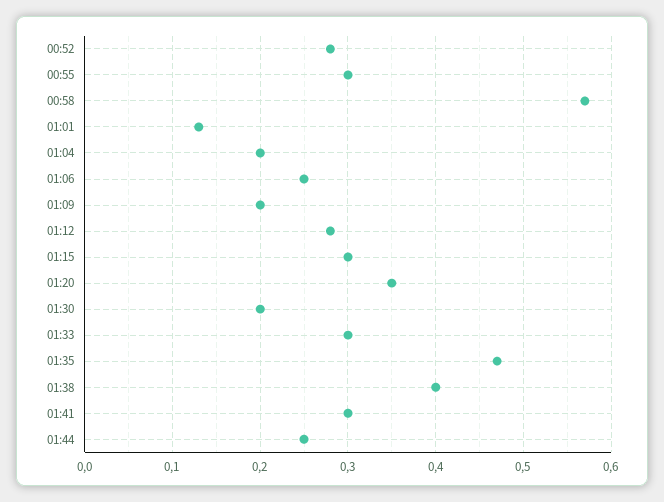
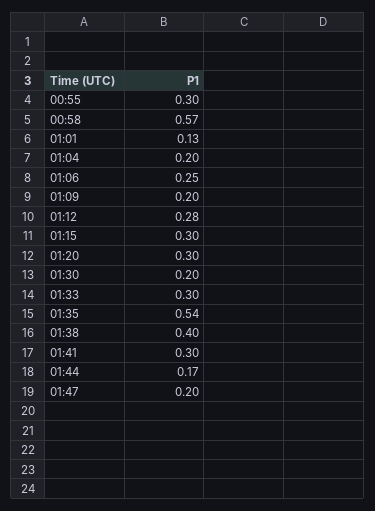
00:52: 0.28 -> none
01:20: 0.35 -> 0.3
01:35: 0.47 -> 0.54
01:44: 0.25 -> 0.17
01:47: none -> 0.2

